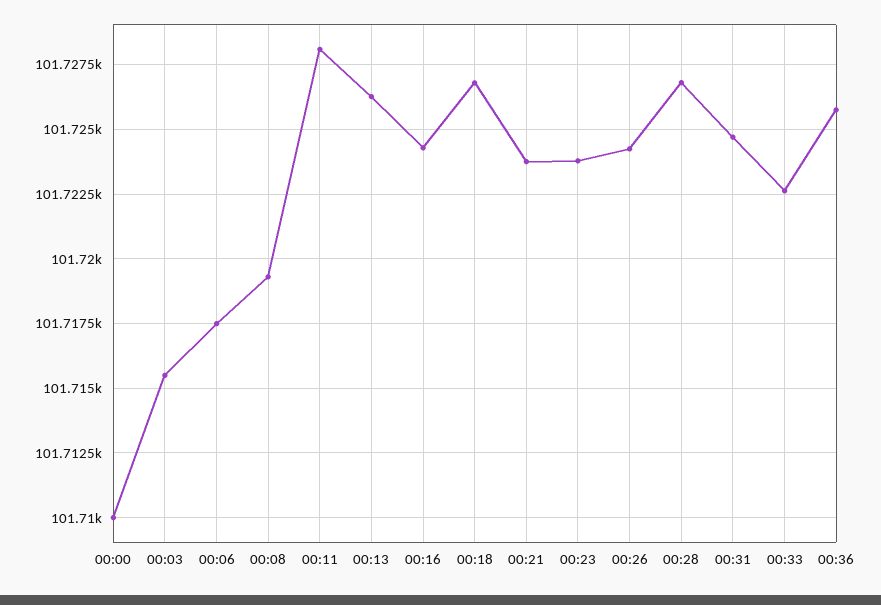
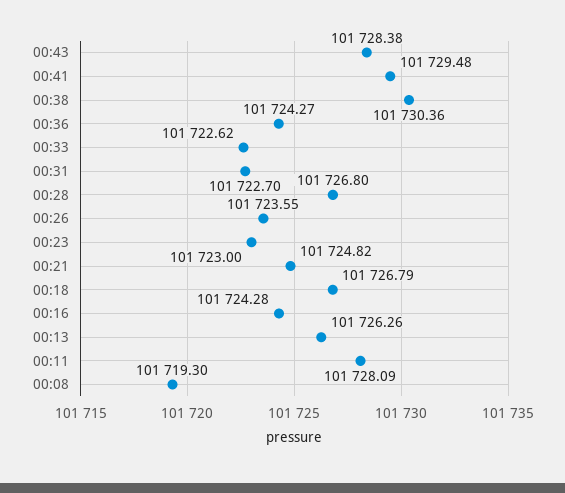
00:00: 101710 -> none
00:03: 101715.5 -> none
00:06: 101717.5 -> none
00:21: 101723.75 -> 101724.82
00:23: 101723.75 -> 101723
00:26: 101724.25 -> 101723.55
00:31: 101724.75 -> 101722.7
00:36: 101725.75 -> 101724.27
00:43: none -> 101728.38
00:41: none -> 101729.48
00:38: none -> 101730.36

